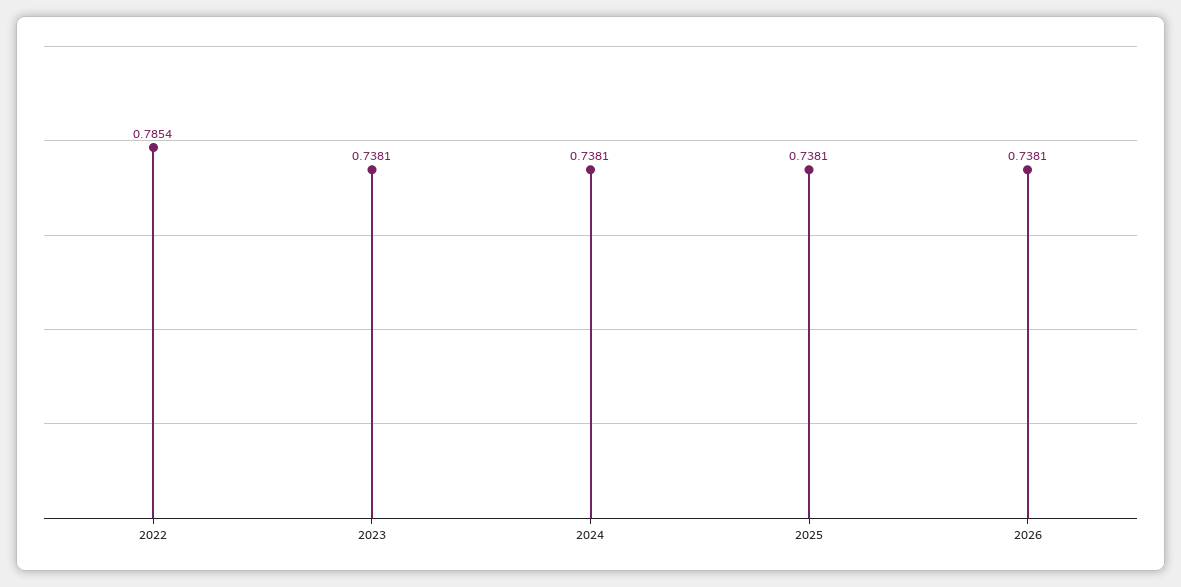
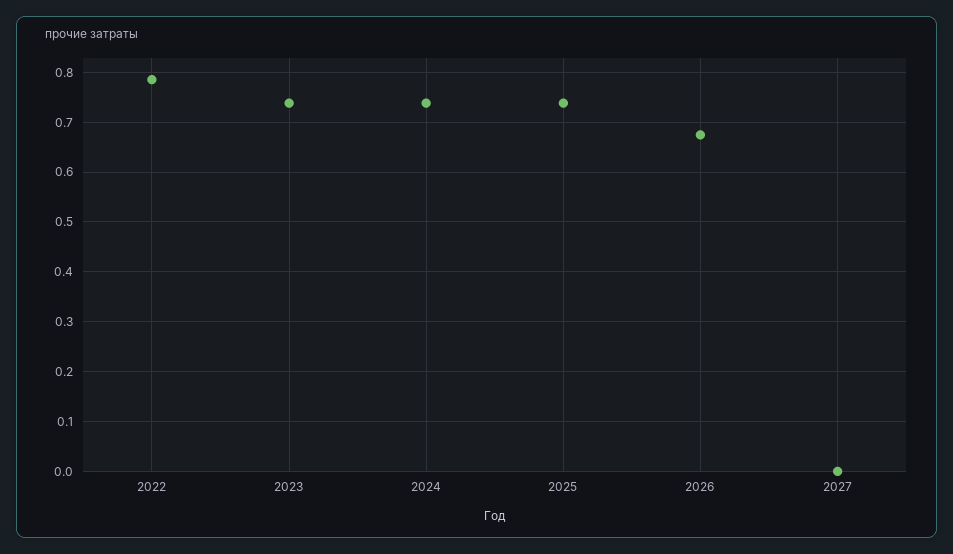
2026: 0.7381 -> 0.68
2027: none -> 0

